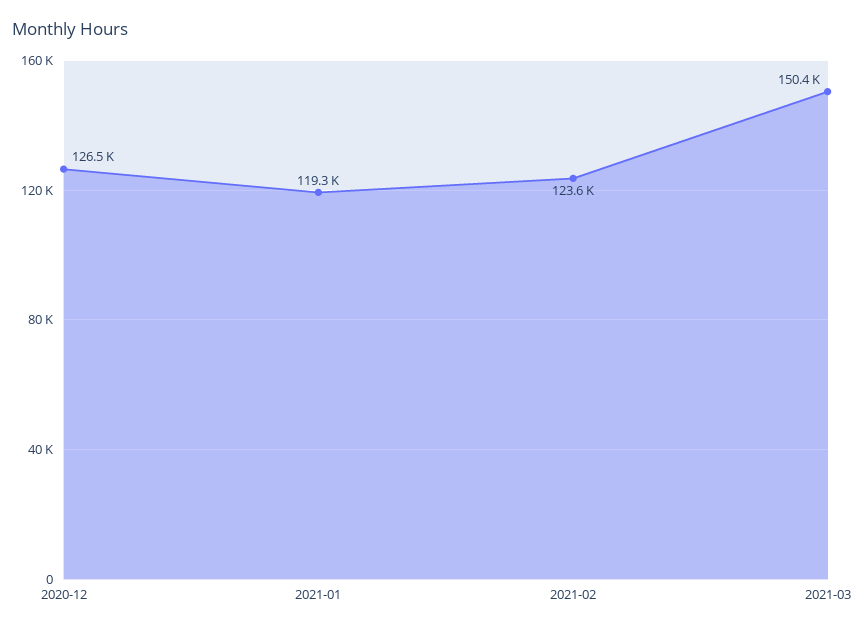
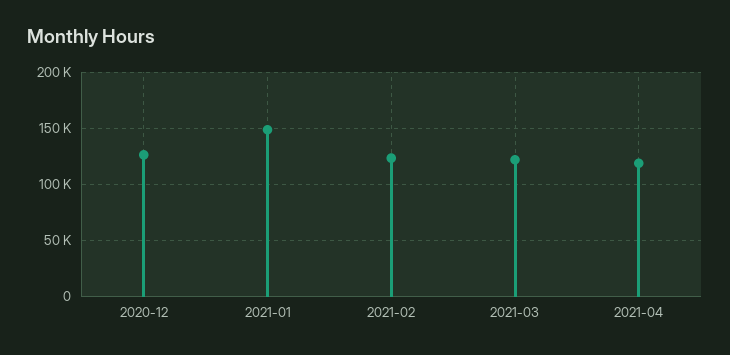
2021-01: 119300 -> 150000
2021-03: 150400 -> 120000
2021-04: none -> 120000

